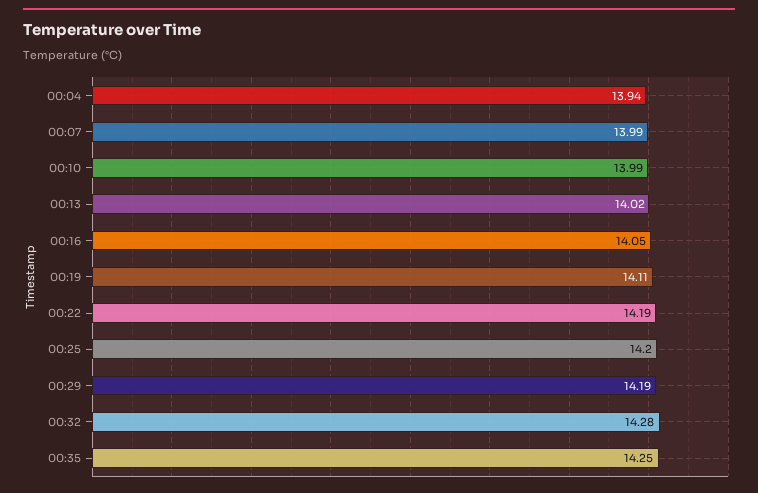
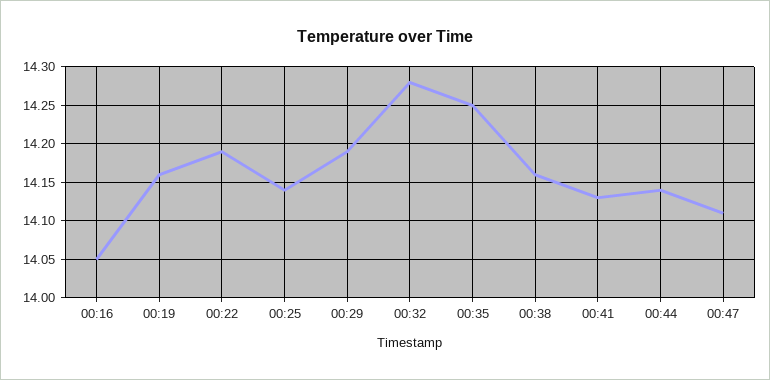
00:04: 13.94 -> none
00:07: 13.99 -> none
00:10: 13.99 -> none
00:13: 14.02 -> none
00:19: 14.11 -> 14.16
00:25: 14.2 -> 14.14
00:38: none -> 14.16
00:41: none -> 14.13
00:44: none -> 14.14
00:47: none -> 14.11

